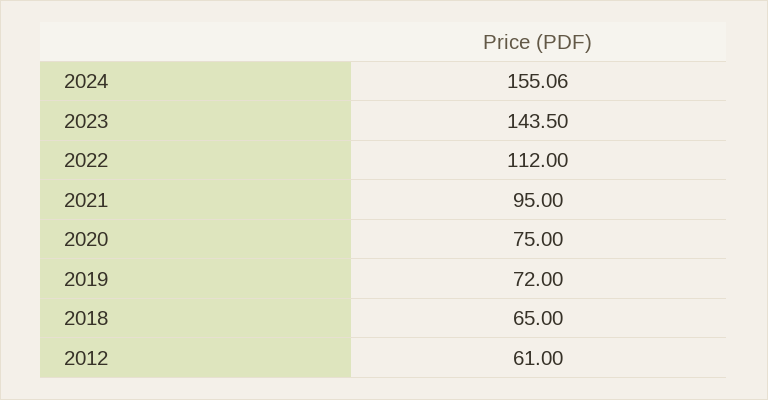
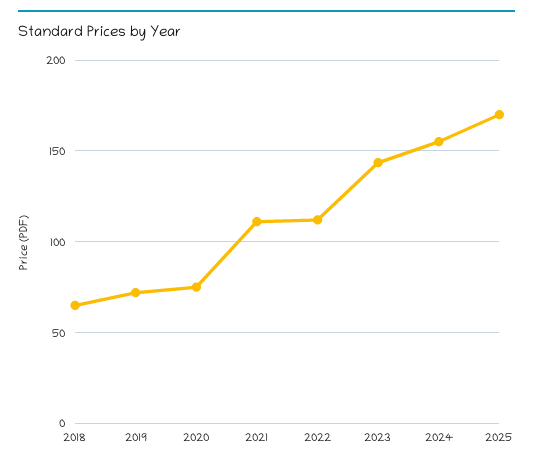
2021: 95 -> 110
2012: 61 -> none
2025: none -> 170

